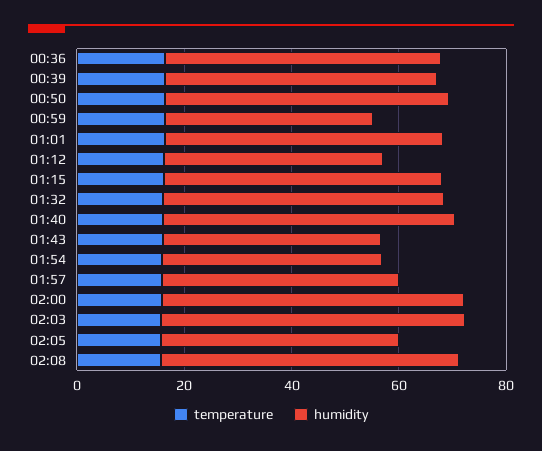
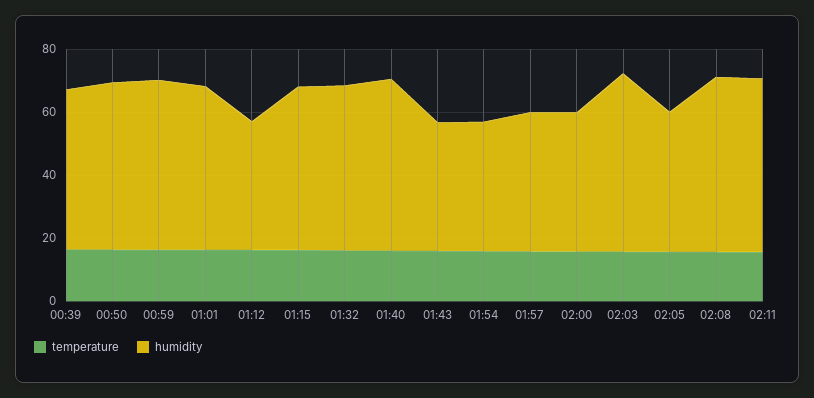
temperature, 00:36: 15 -> none
humidity, 00:36: 50 -> none
humidity, 00:59: 40 -> 55
humidity, 02:00: 55 -> 45
temperature, 02:11: none -> 15
humidity, 02:11: none -> 55

